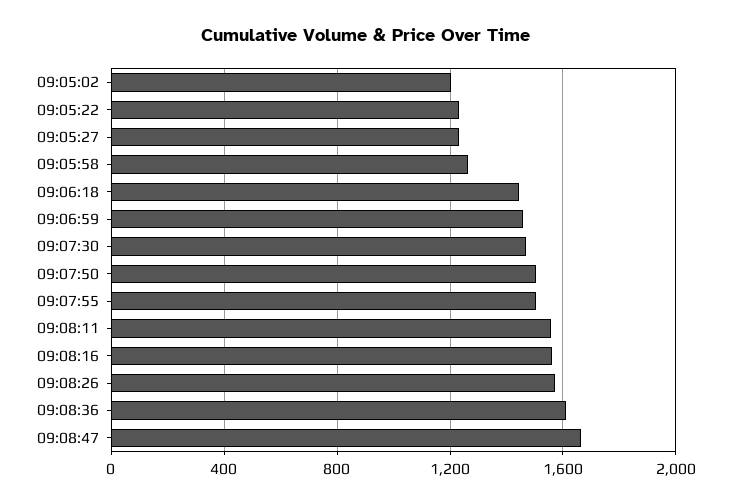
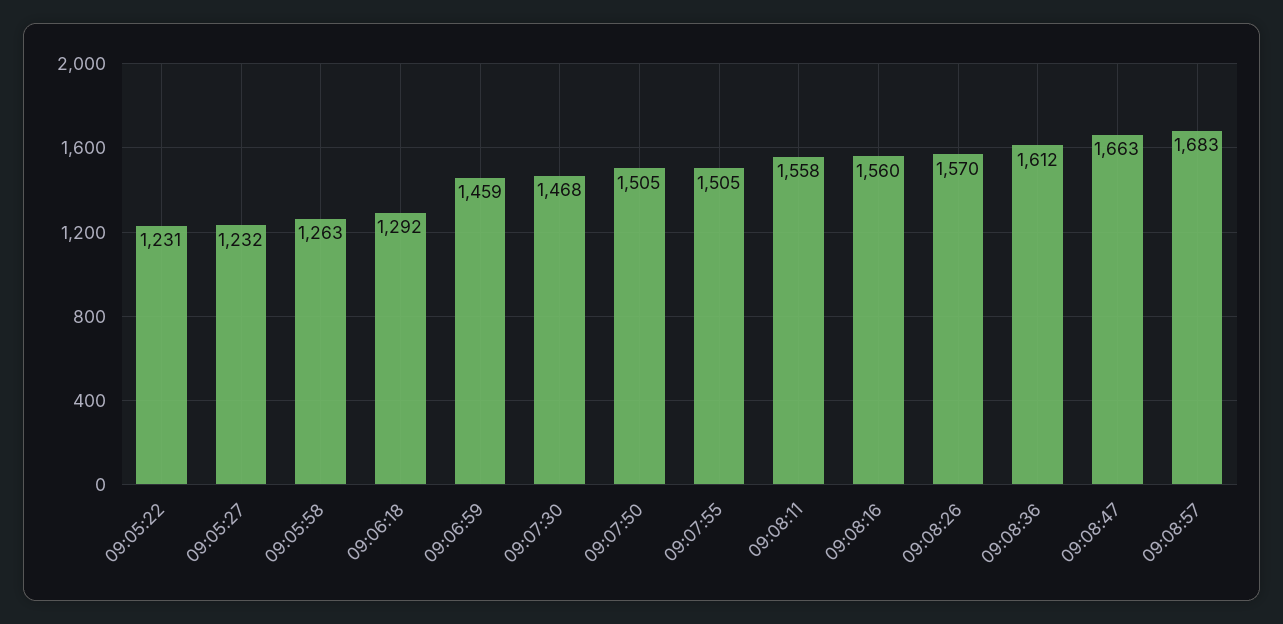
09:05:02: 1200 -> none
09:06:18: 1450 -> 1292
09:08:57: none -> 1683

